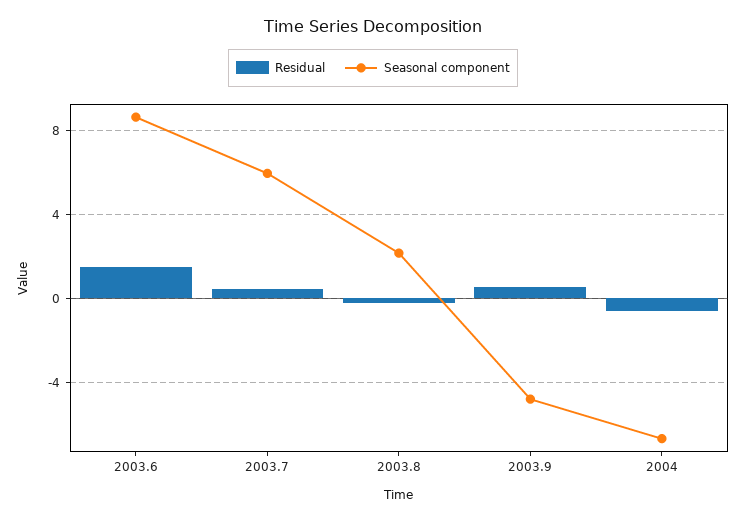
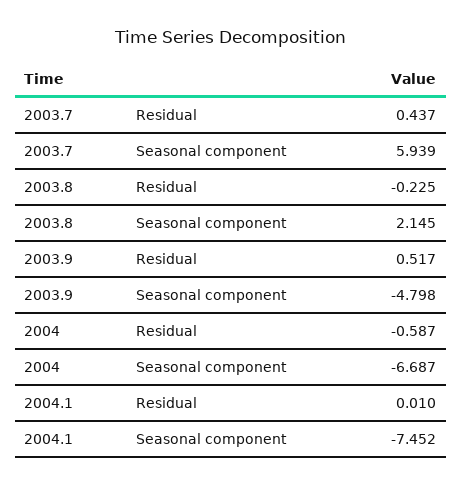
Residual, 2003.6: 1.5 -> none
Seasonal component, 2003.6: 8.5 -> none
Residual, 2004.1: none -> 0.01
Seasonal component, 2004.1: none -> -7.452

